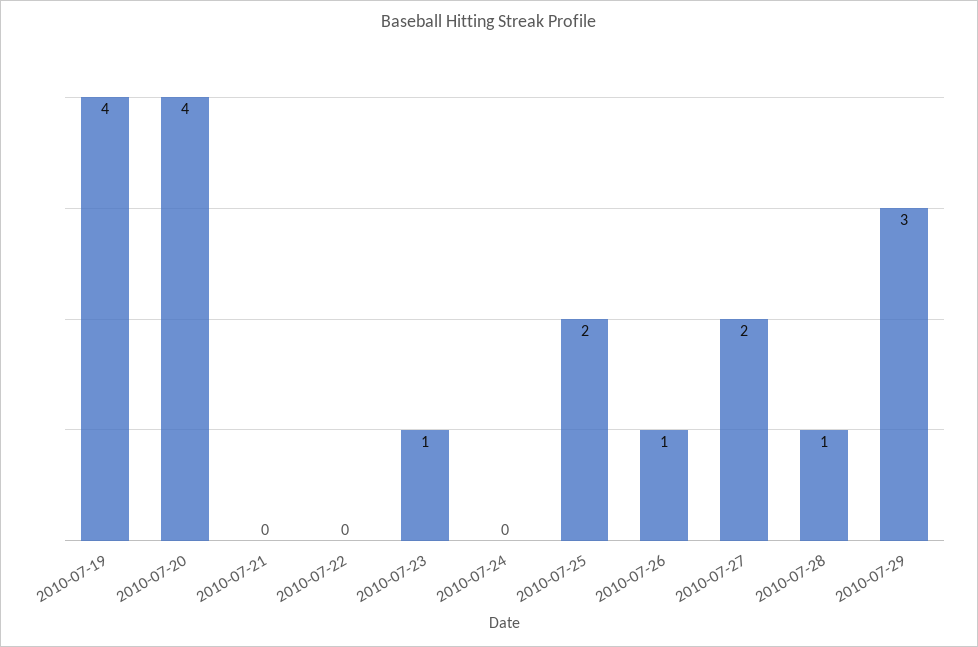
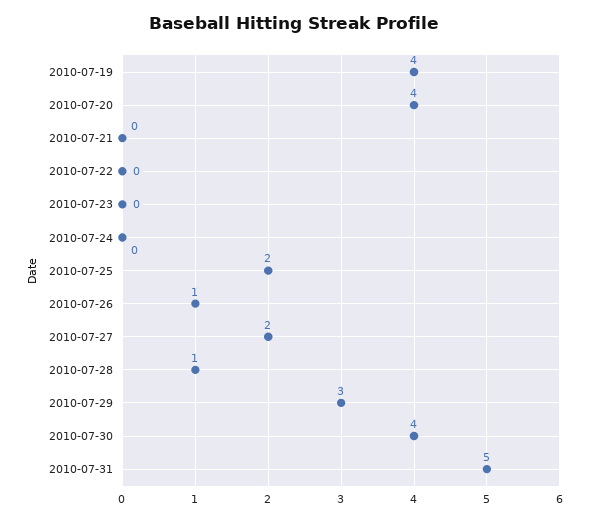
2010-07-23: 1 -> 0
2010-07-30: none -> 4
2010-07-31: none -> 5

